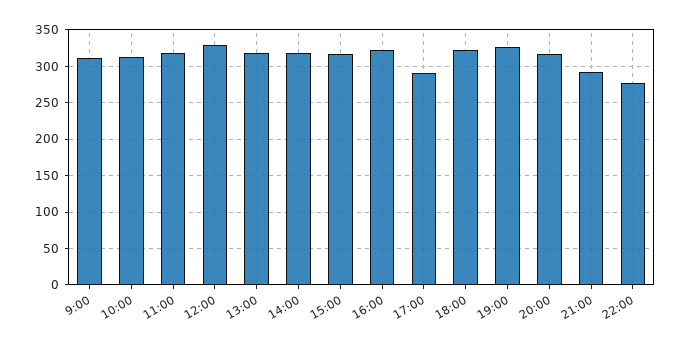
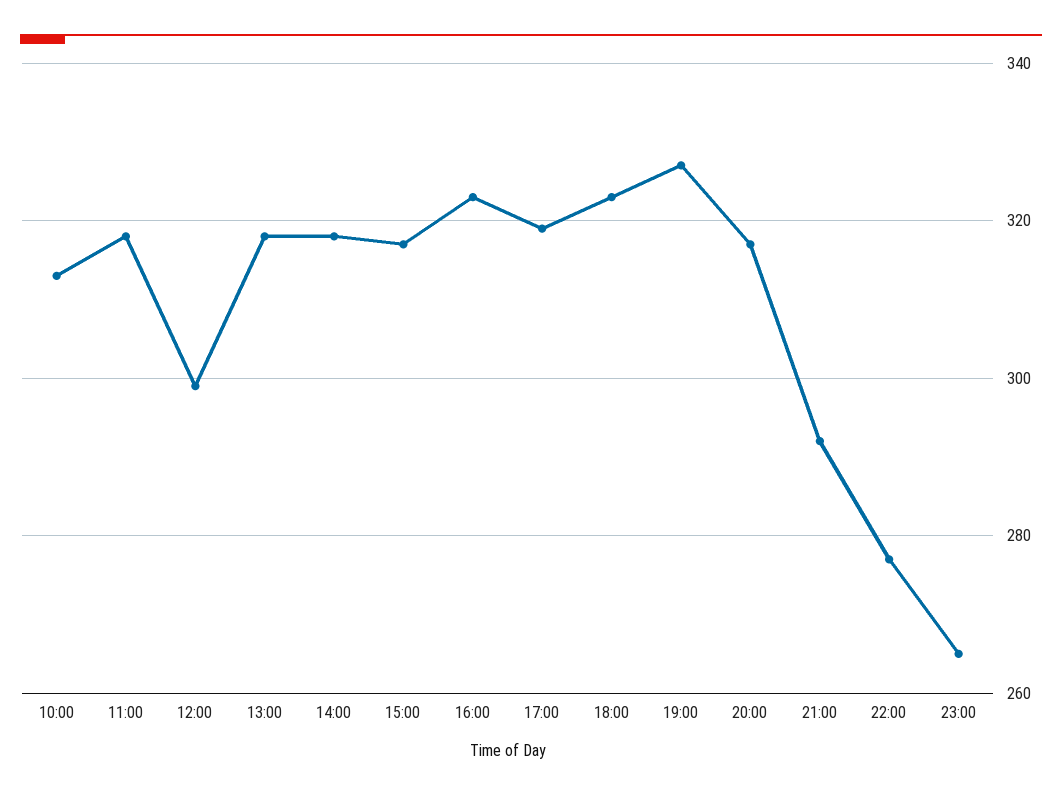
9:00: 310 -> none
12:00: 330 -> 300
17:00: 290 -> 320
23:00: none -> 265

